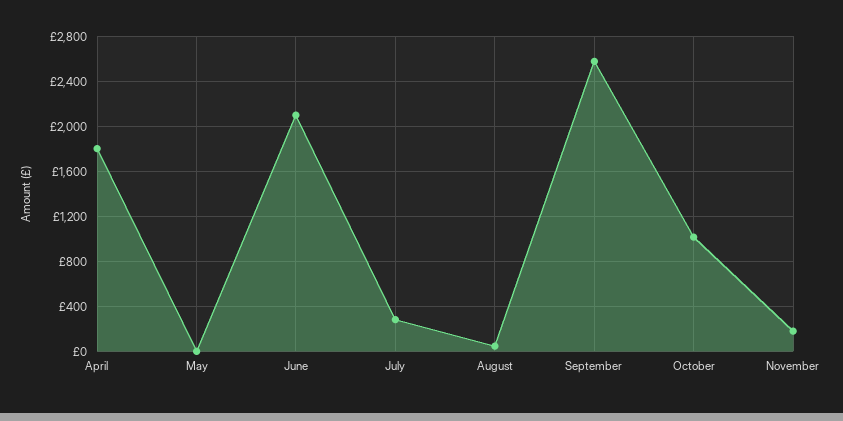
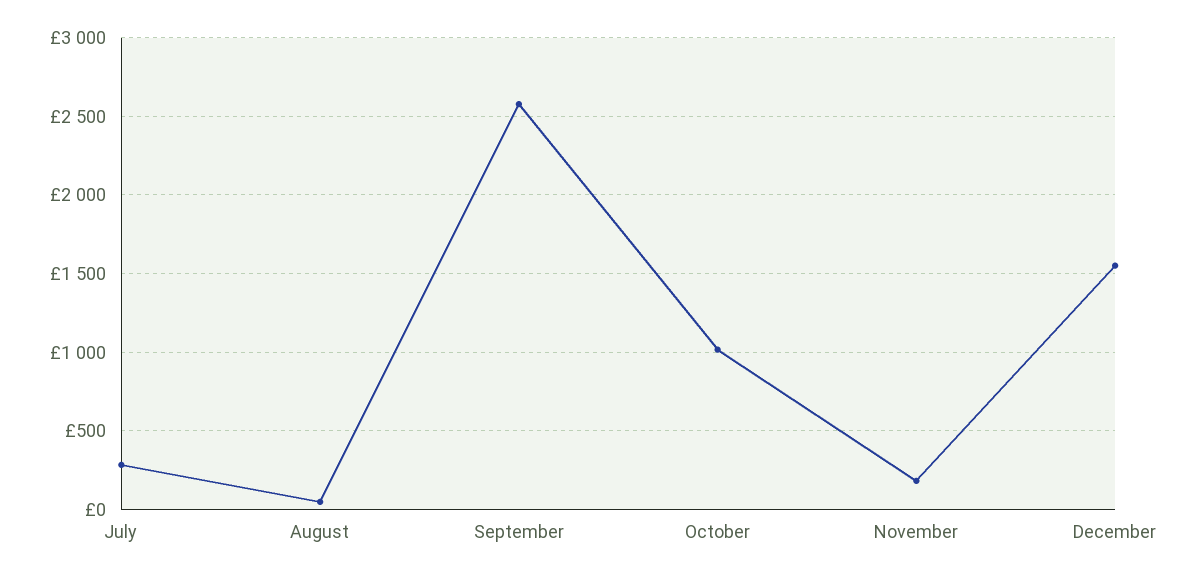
April: 1800 -> none
May: 0 -> none
June: 2100 -> none
December: none -> 1550

